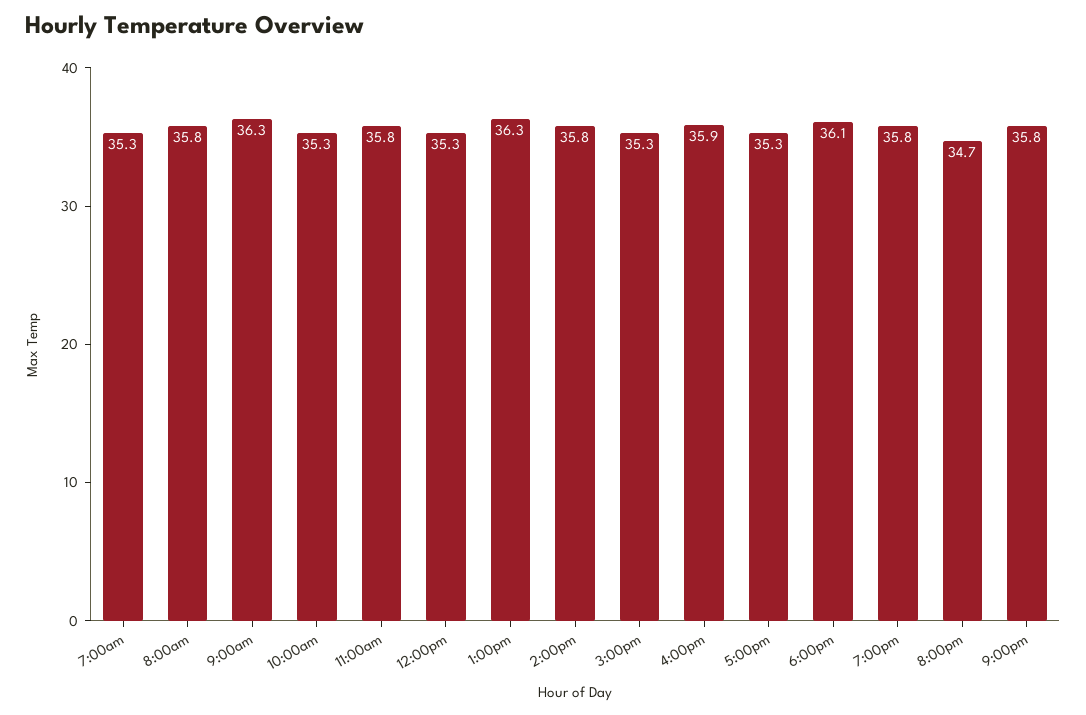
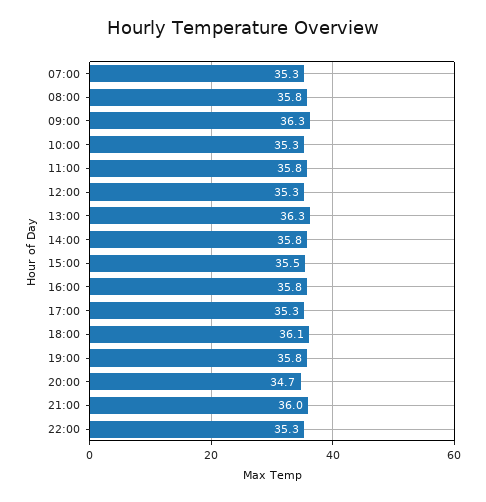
3:00pm: 35.3 -> 35.5
4:00pm: 35.9 -> 35.8
9:00pm: 35.8 -> 36
22:00: none -> 35.3

